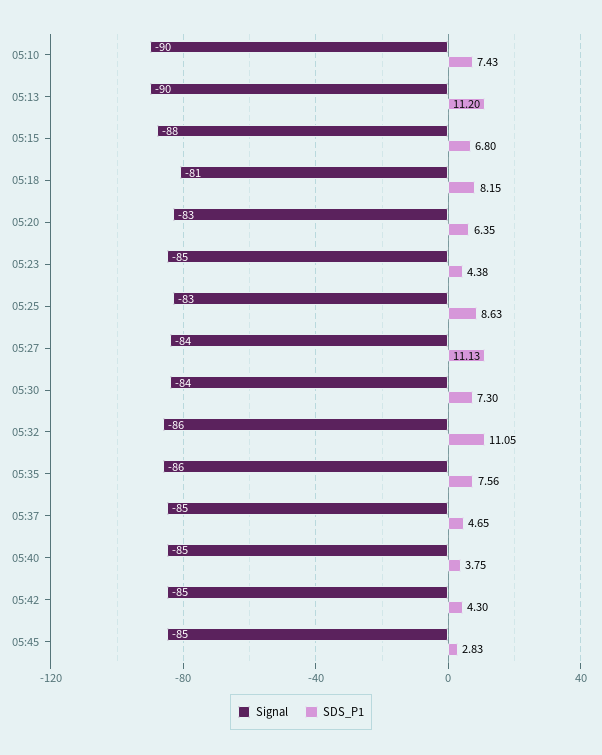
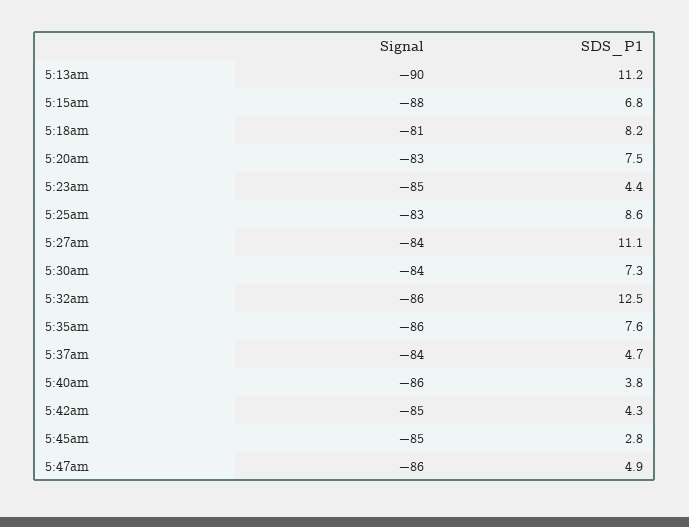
Signal, 05:10: -90 -> none
SDS_P1, 05:10: 7.43 -> none
SDS_P1, 05:20: 6.35 -> 7.5
SDS_P1, 05:32: 11.05 -> 12.5
Signal, 05:37: -85 -> -84
Signal, 05:40: -85 -> -86
Signal, 5:47am: none -> -86
SDS_P1, 5:47am: none -> 4.9

